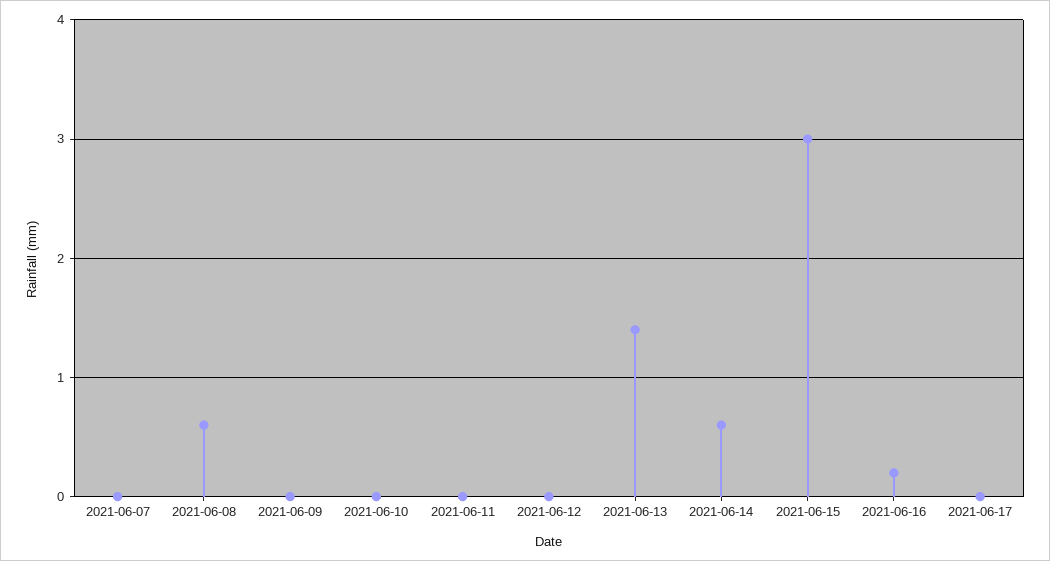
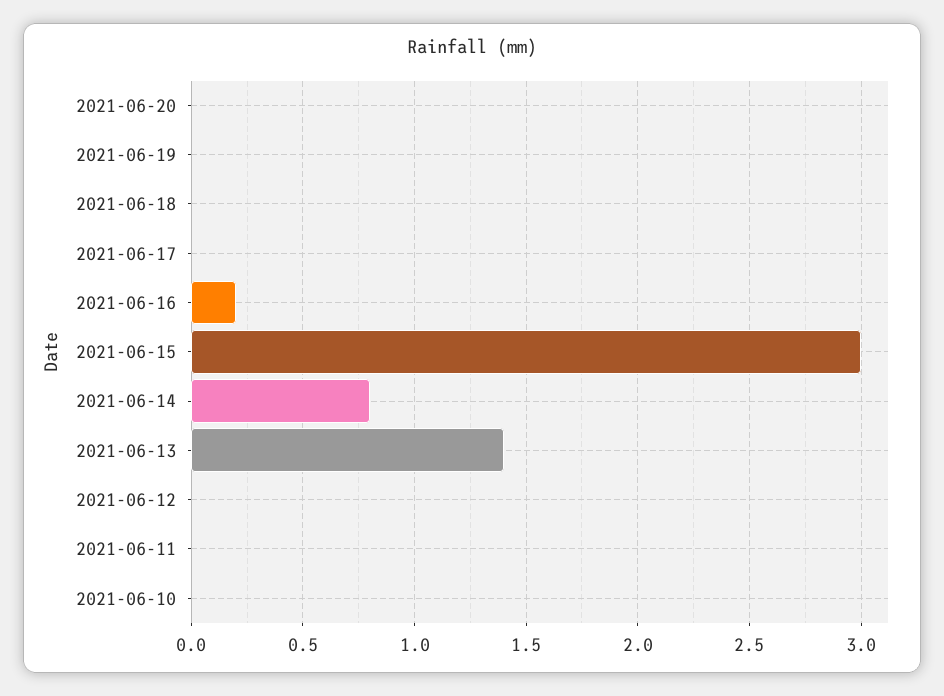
2021-06-07: 0 -> none
2021-06-08: 0.6 -> none
2021-06-09: 0 -> none
2021-06-14: 0.6 -> 0.8
2021-06-20: none -> 0
2021-06-19: none -> 0
2021-06-18: none -> 0

